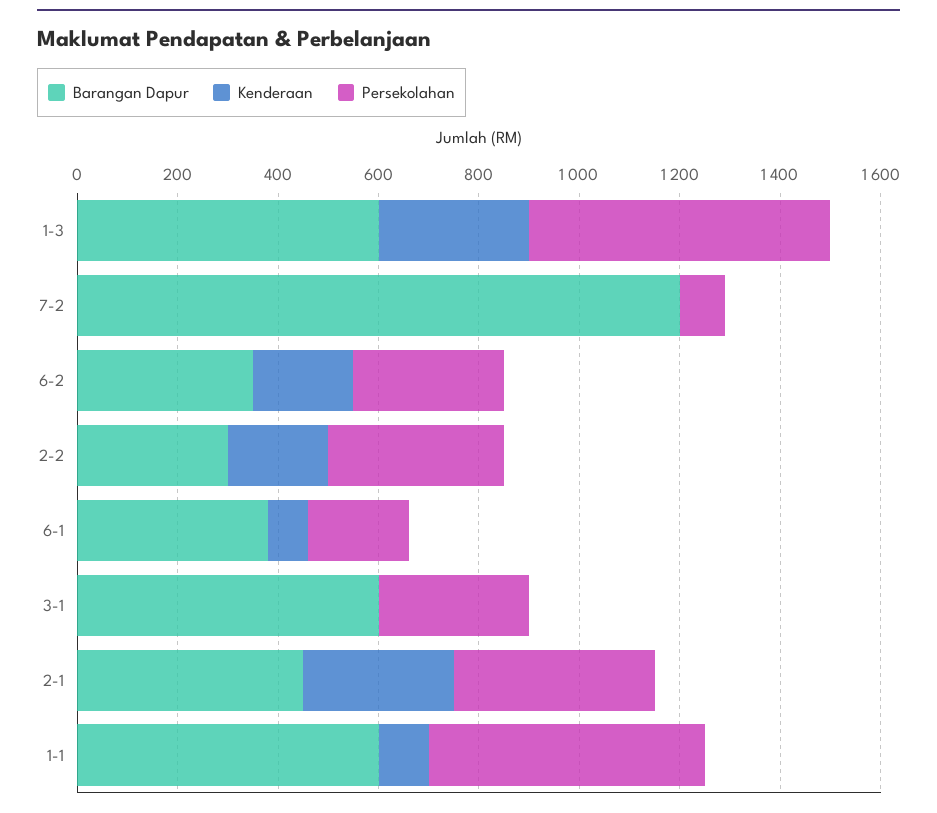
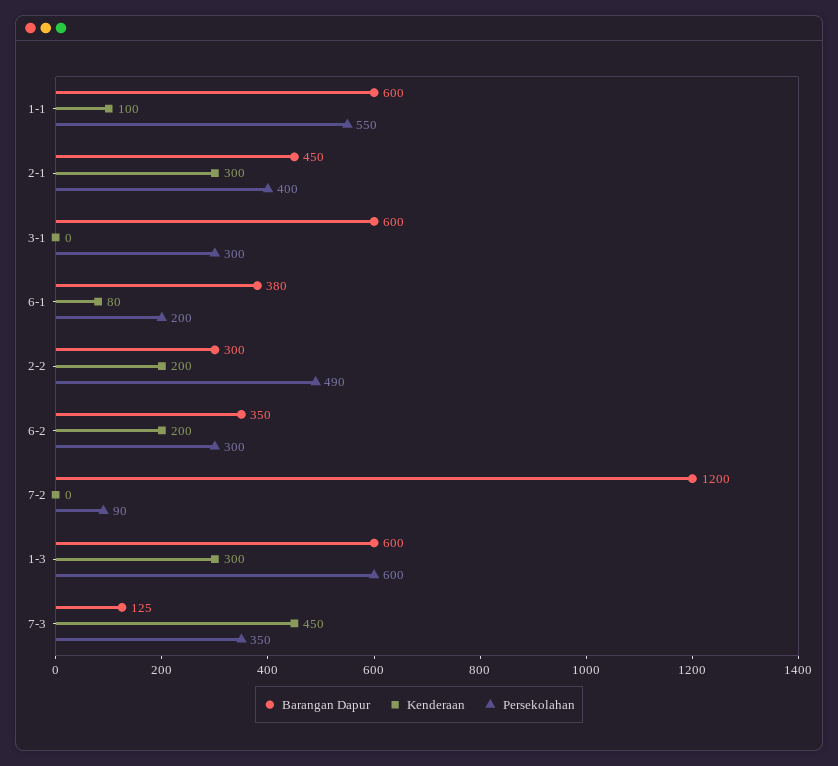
Persekolahan, 2-2: 350 -> 490
Barangan Dapur, 7-3: none -> 125
Kenderaan, 7-3: none -> 450
Persekolahan, 7-3: none -> 350

